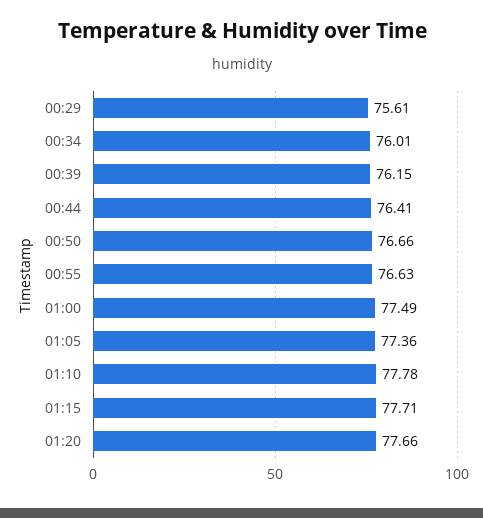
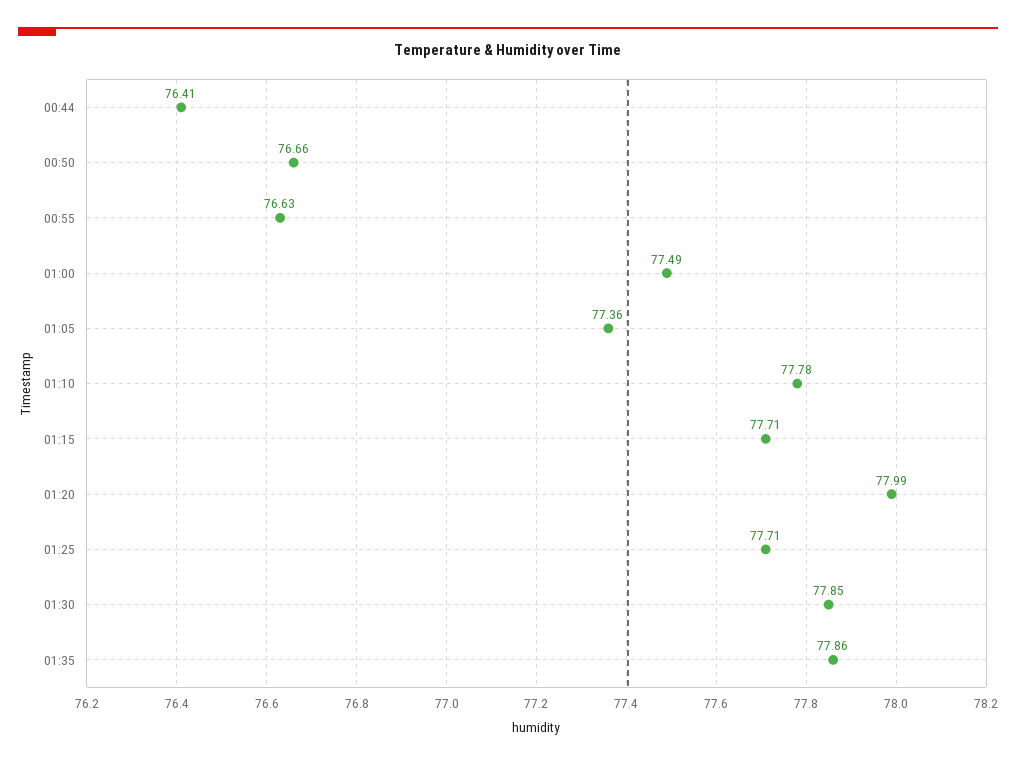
00:29: 75.61 -> none
00:34: 76.01 -> none
00:39: 76.15 -> none
01:20: 77.66 -> 77.99
01:25: none -> 77.71
01:30: none -> 77.85
01:35: none -> 77.86

